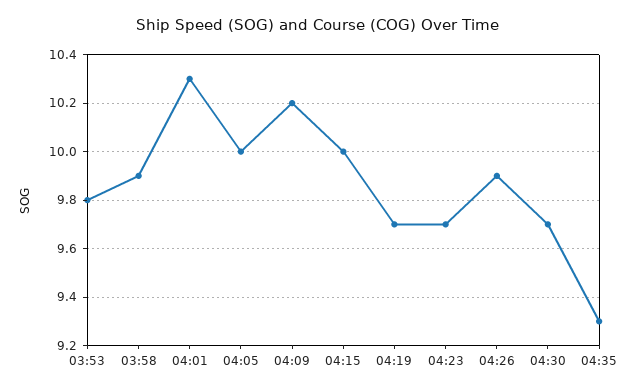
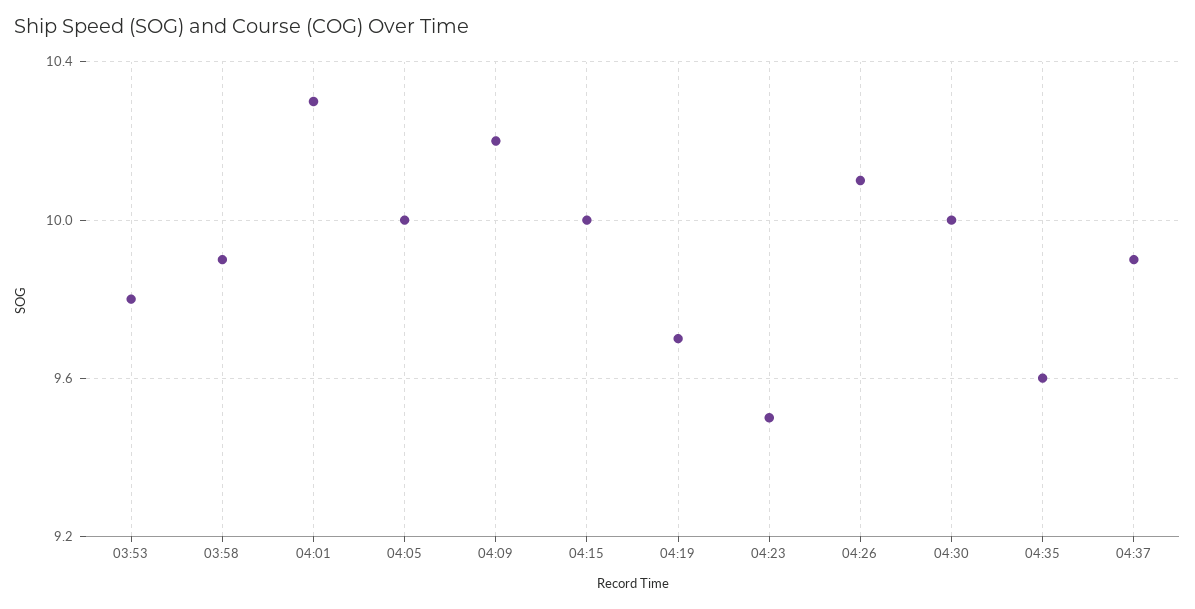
04:23: 9.7 -> 9.5
04:26: 9.9 -> 10.1
04:30: 9.7 -> 10
04:35: 9.3 -> 9.6
04:37: none -> 9.9

